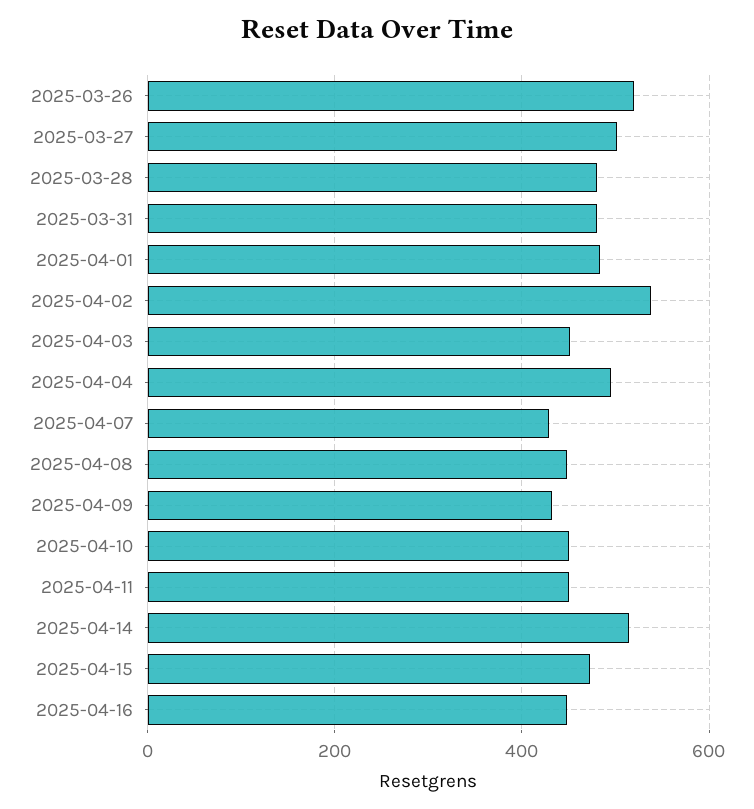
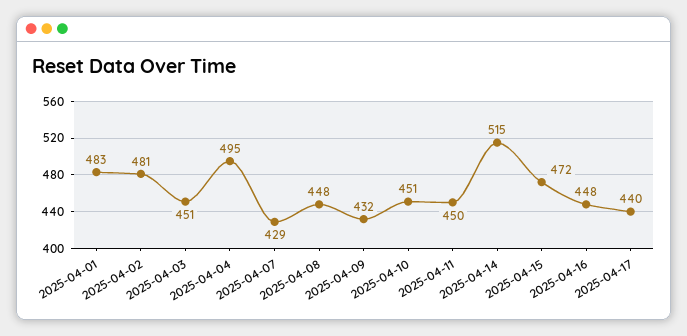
2025-03-26: 520 -> none
2025-03-27: 500 -> none
2025-03-28: 480 -> none
2025-03-31: 480 -> none
2025-04-02: 540 -> 481
2025-04-17: none -> 440

